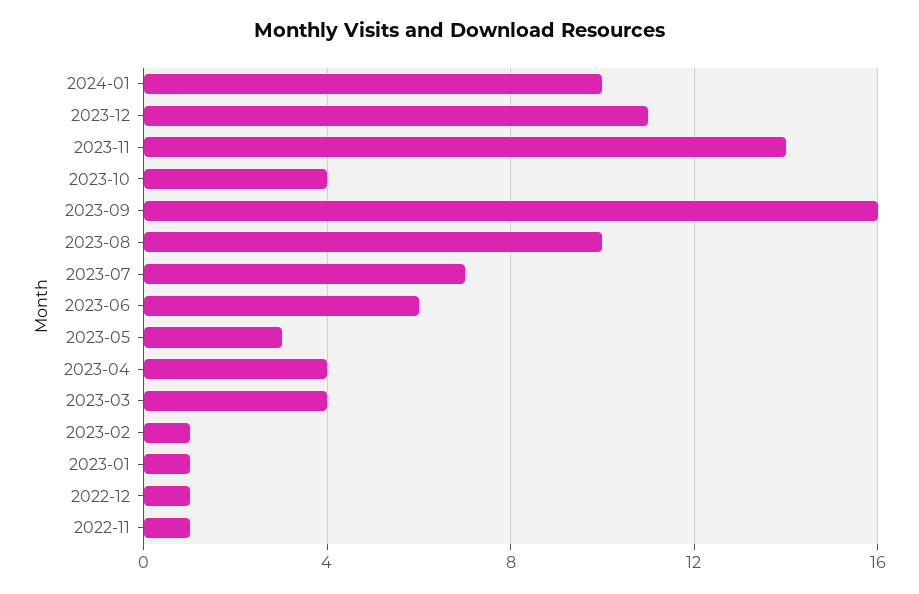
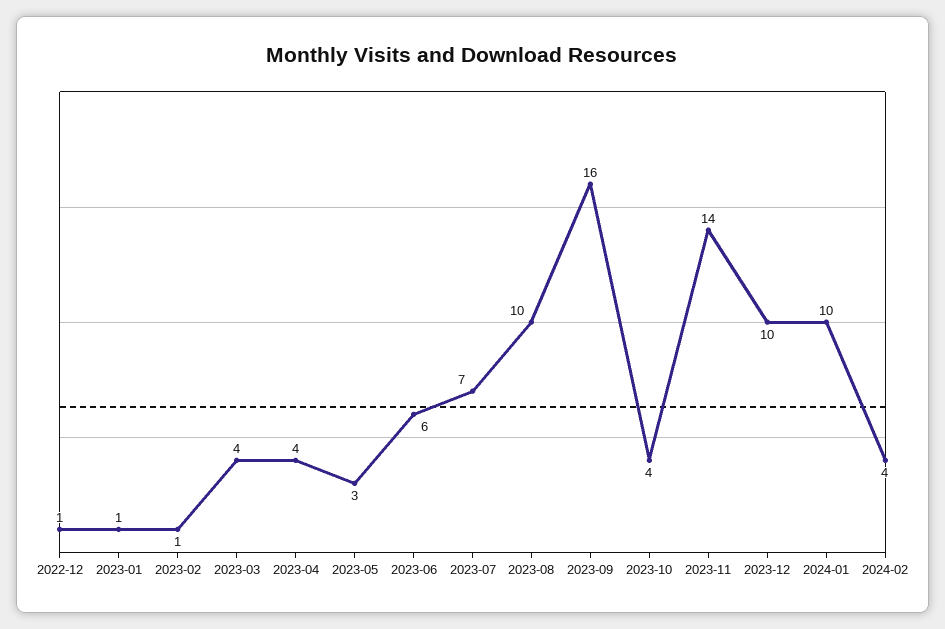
2023-12: 11 -> 10
2022-11: 1 -> none
2024-02: none -> 4

